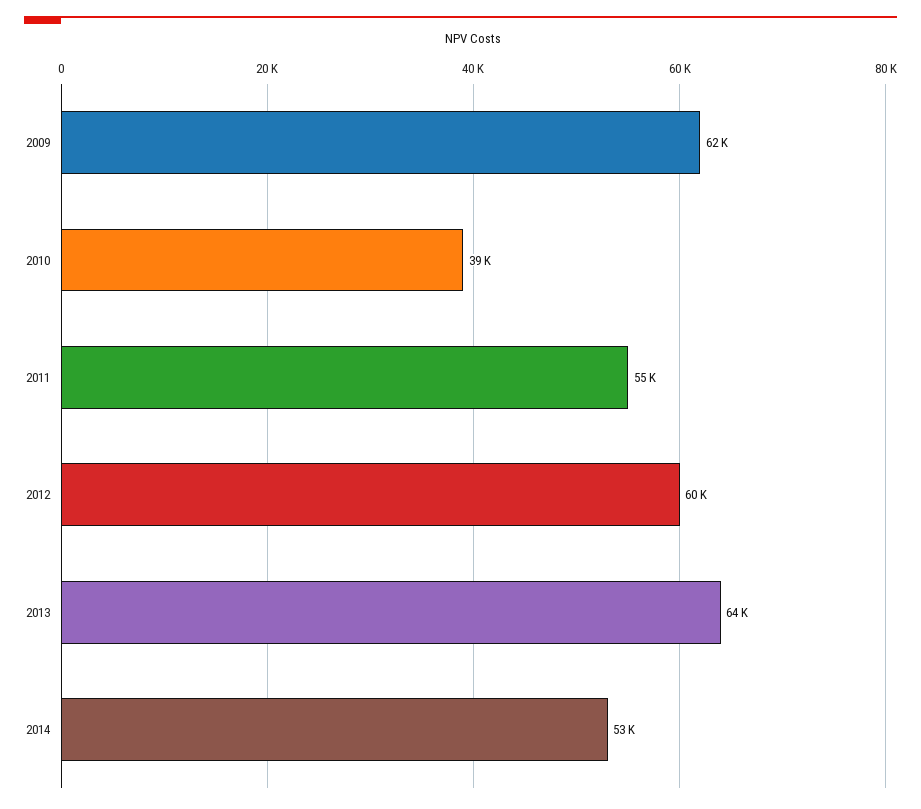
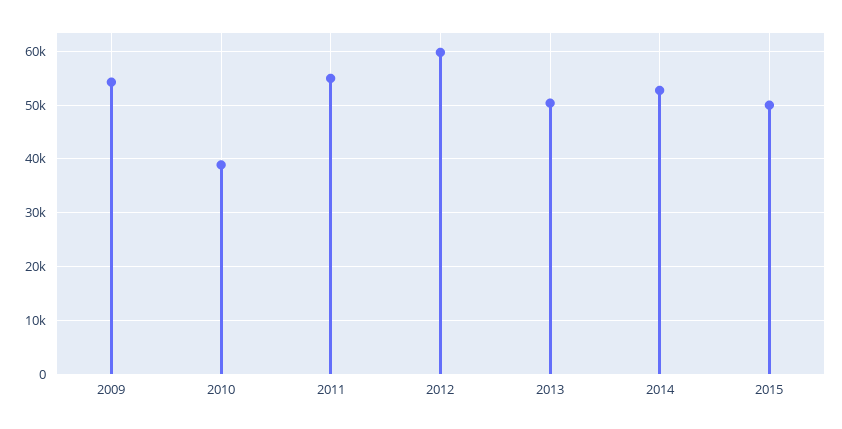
2009: 62000 -> 54000
2013: 64000 -> 50000
2015: none -> 50000

